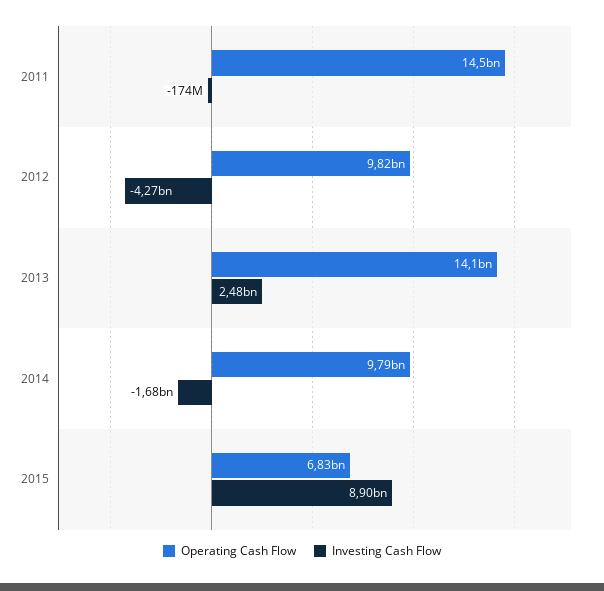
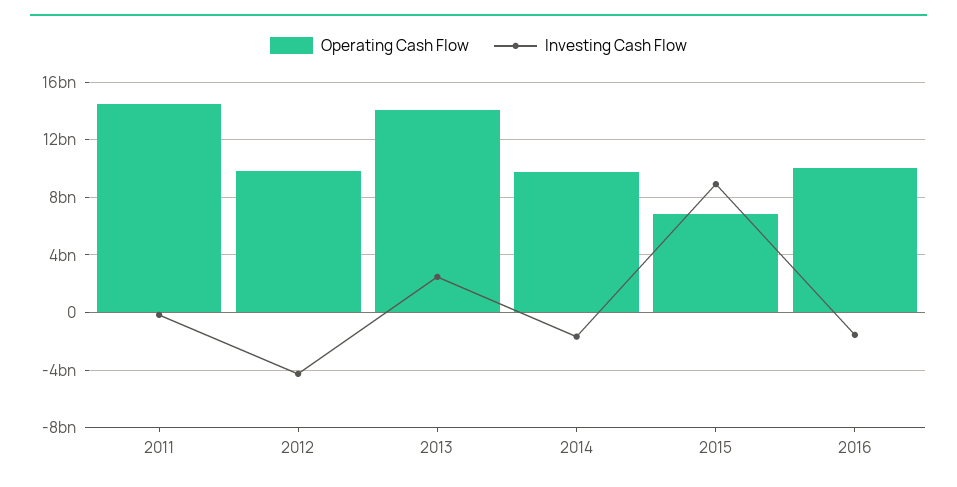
Operating Cash Flow, 2016: none -> 10000000000
Investing Cash Flow, 2016: none -> -1500000000

